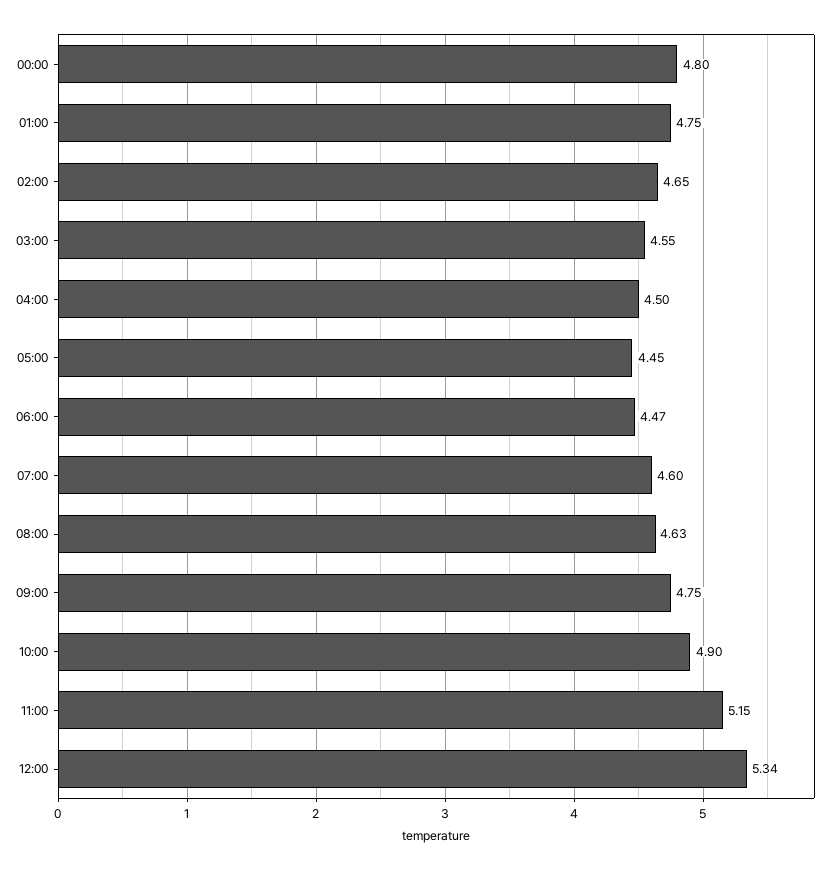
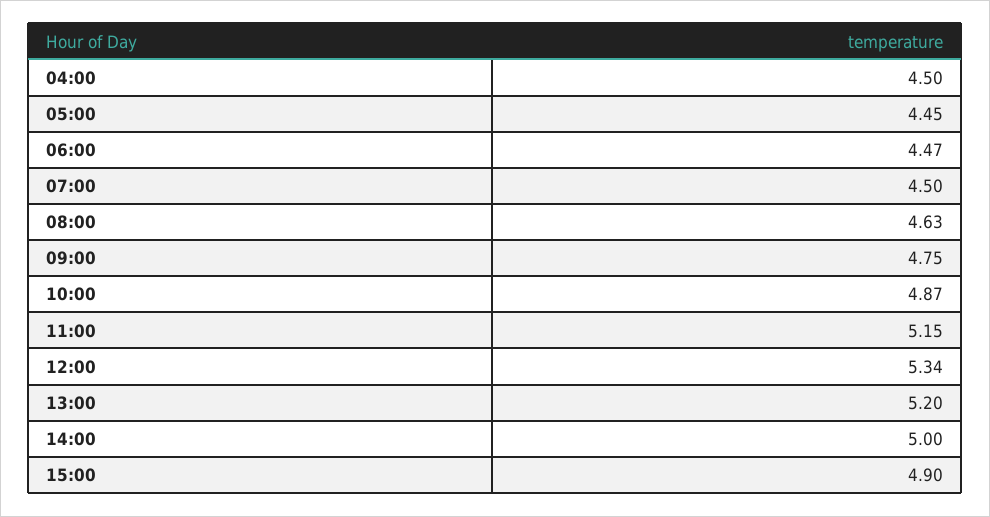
00:00: 4.8 -> none
01:00: 4.75 -> none
02:00: 4.65 -> none
03:00: 4.55 -> none
07:00: 4.6 -> 4.5
10:00: 4.9 -> 4.87
13:00: none -> 5.2
14:00: none -> 5
15:00: none -> 4.9

